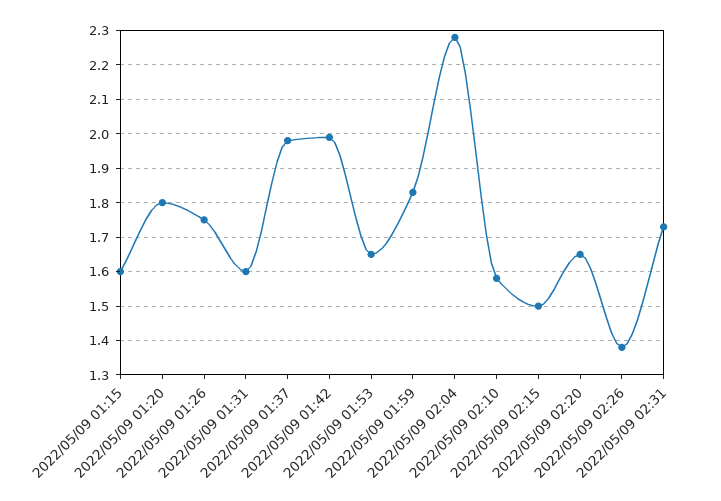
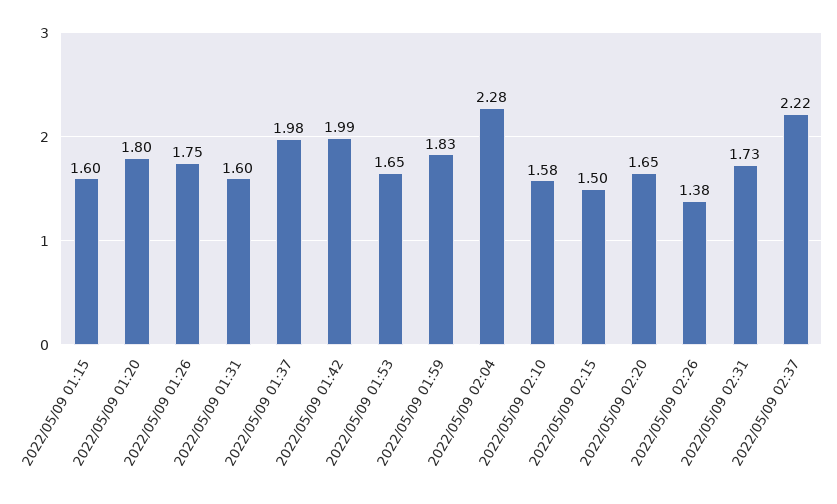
2022/05/09 02:37: none -> 2.22

